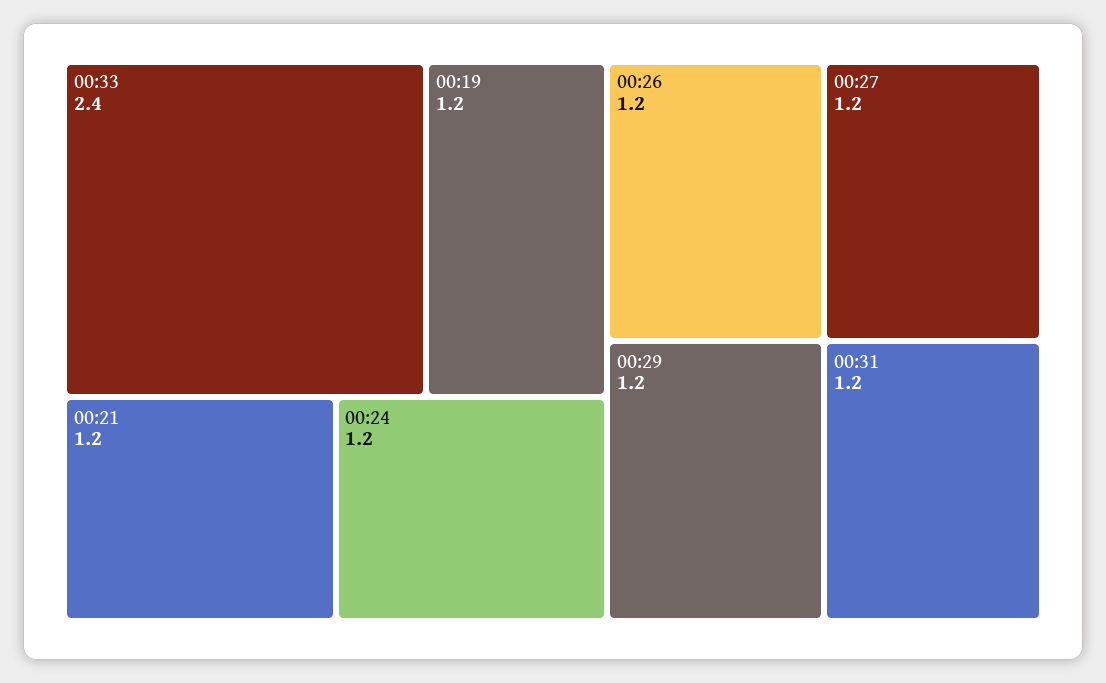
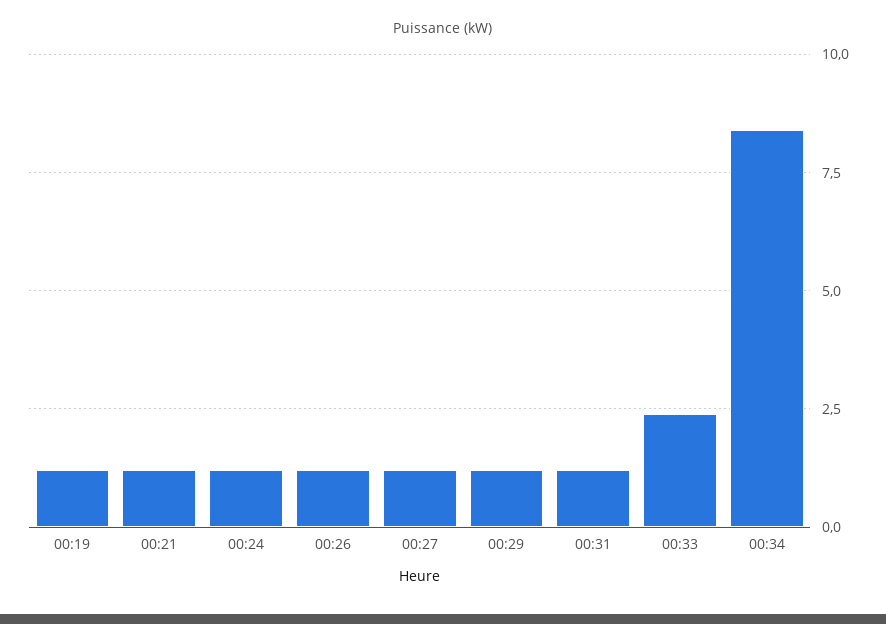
00:34: none -> 8.5

